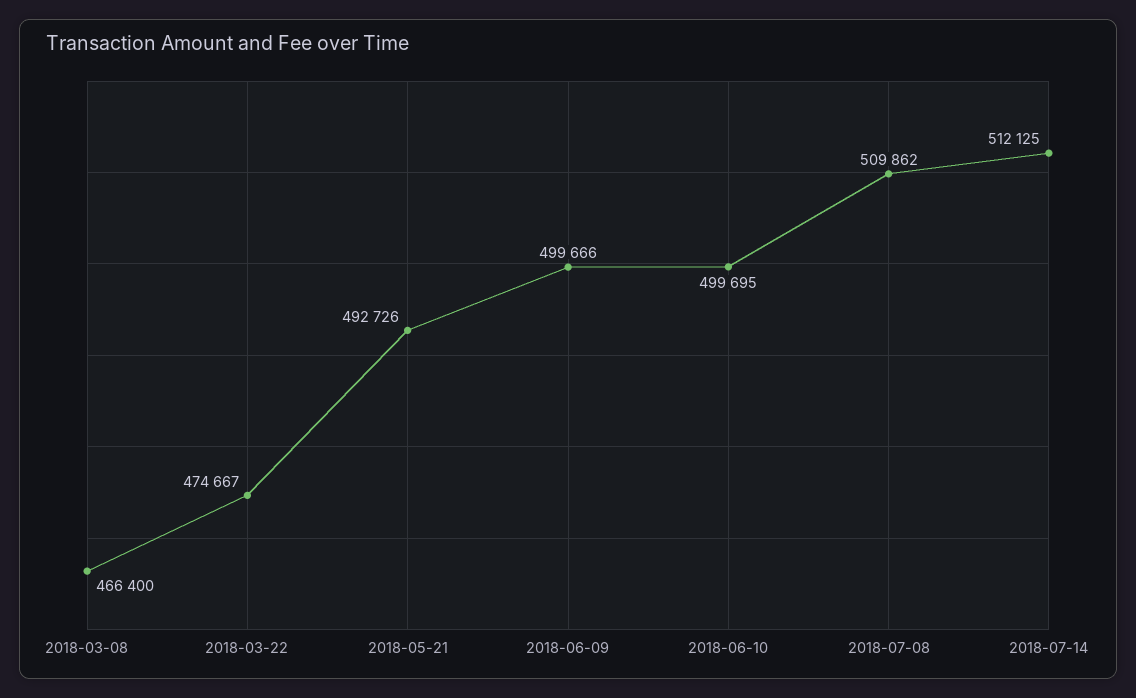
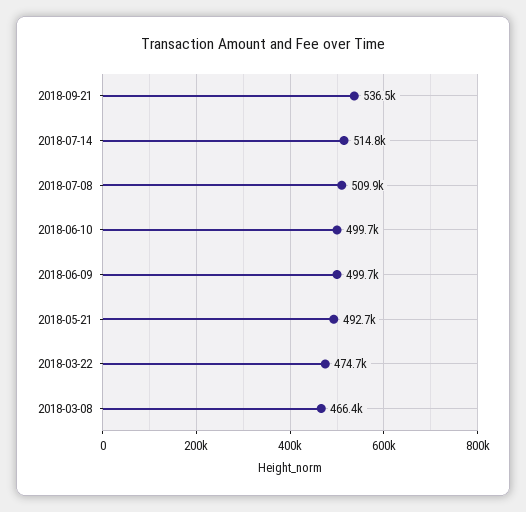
2018-07-14: 512125 -> 514800
2018-09-21: none -> 536500

